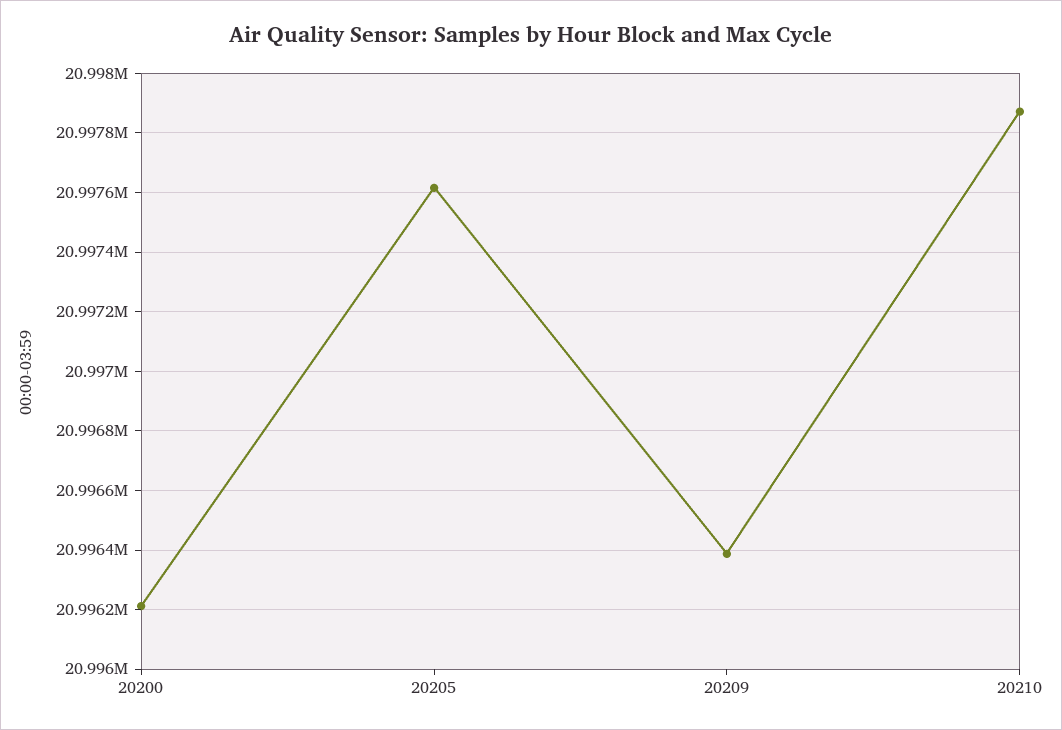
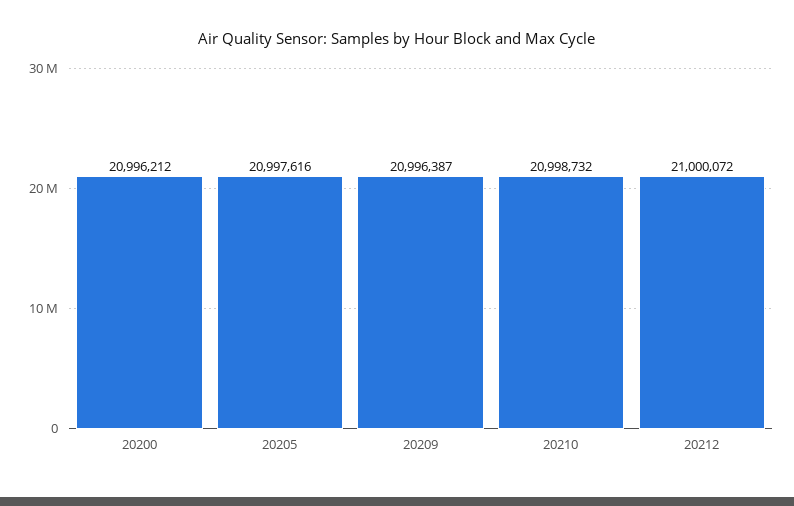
20210: 20997875 -> 20998732
20212: none -> 21000072

